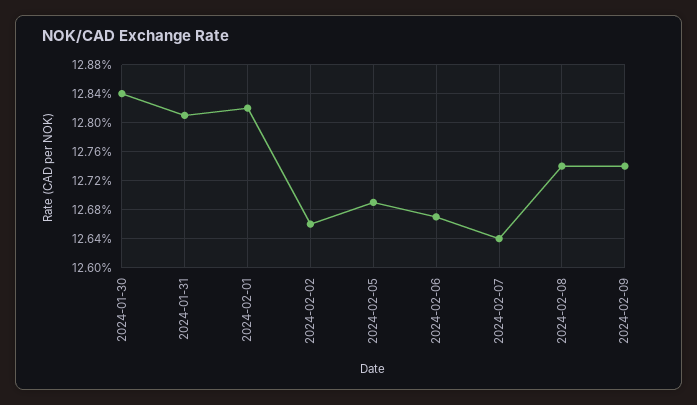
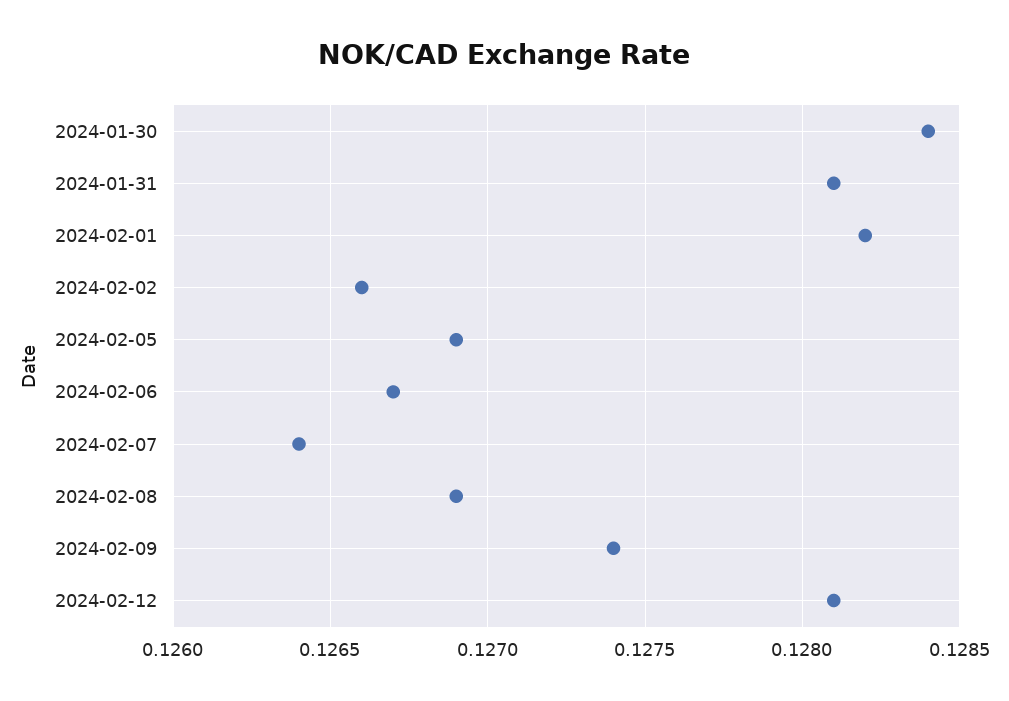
2024-02-08: 0.1274 -> 0.1269
2024-02-12: none -> 0.1281

